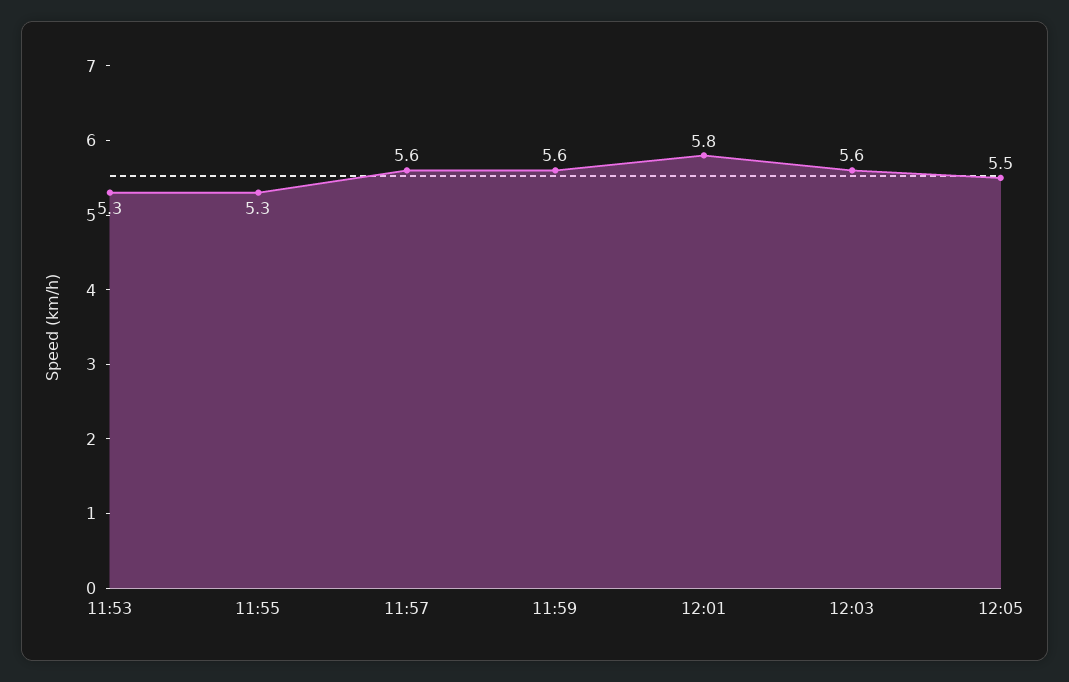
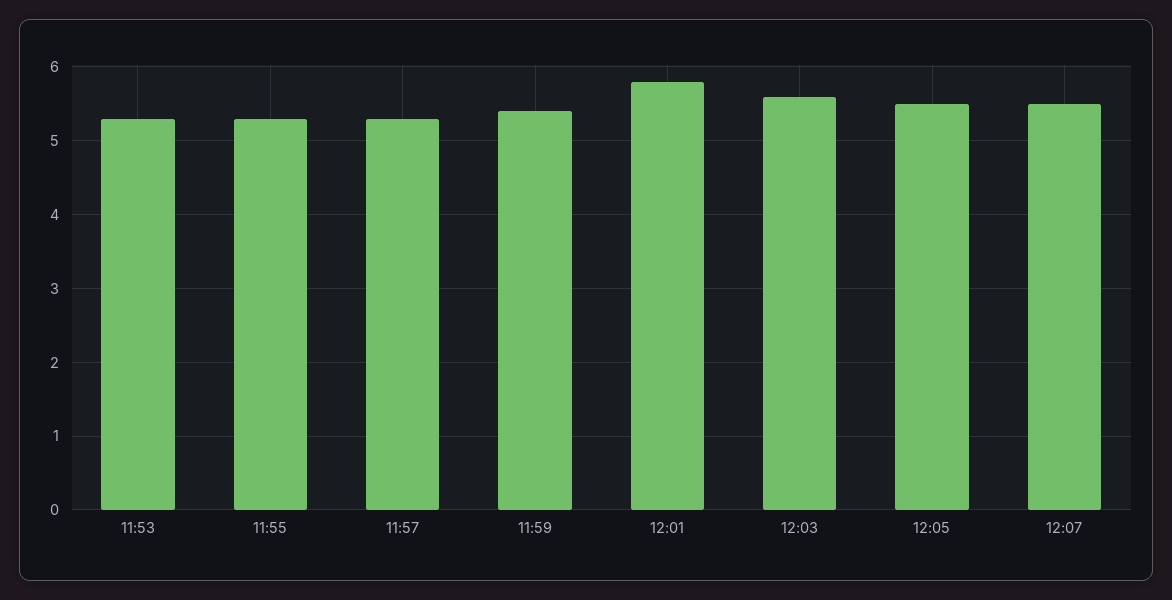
11:57: 5.6 -> 5.3
11:59: 5.6 -> 5.4
12:07: none -> 5.5

